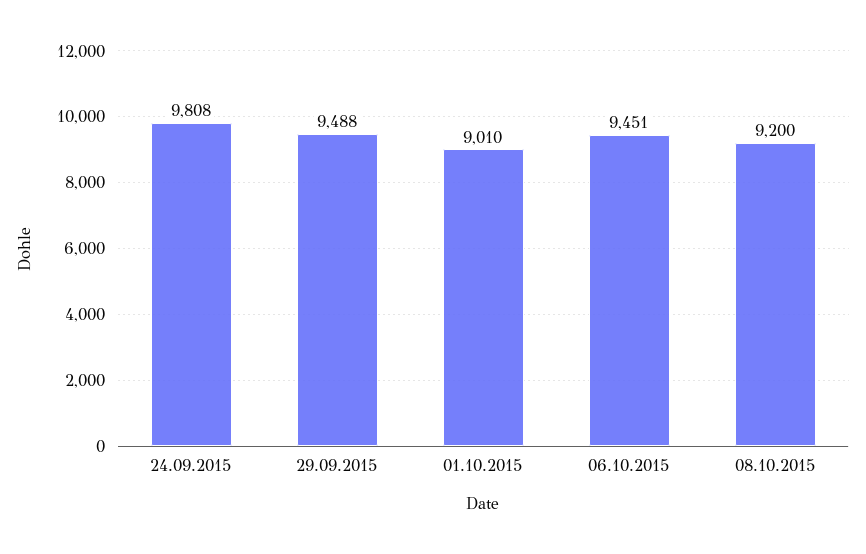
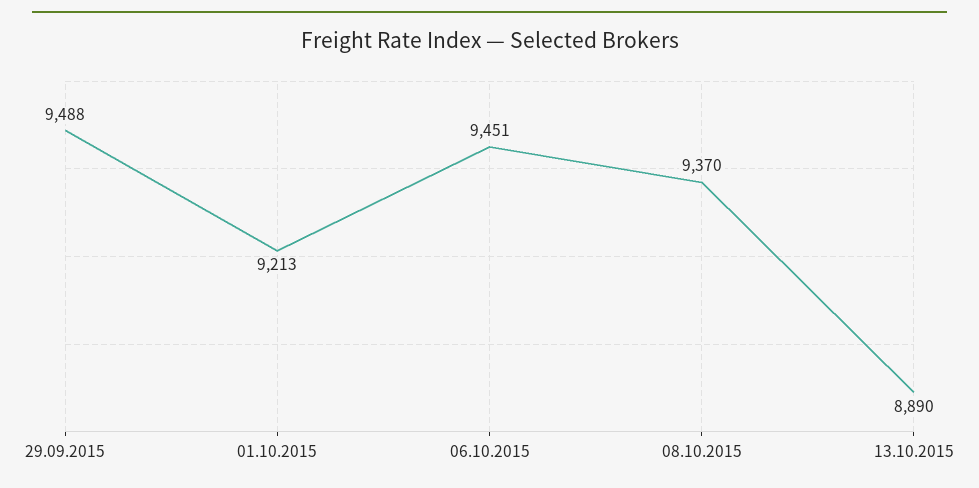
24.09.2015: 9808 -> none
01.10.2015: 9010 -> 9213
08.10.2015: 9200 -> 9370
13.10.2015: none -> 8890

